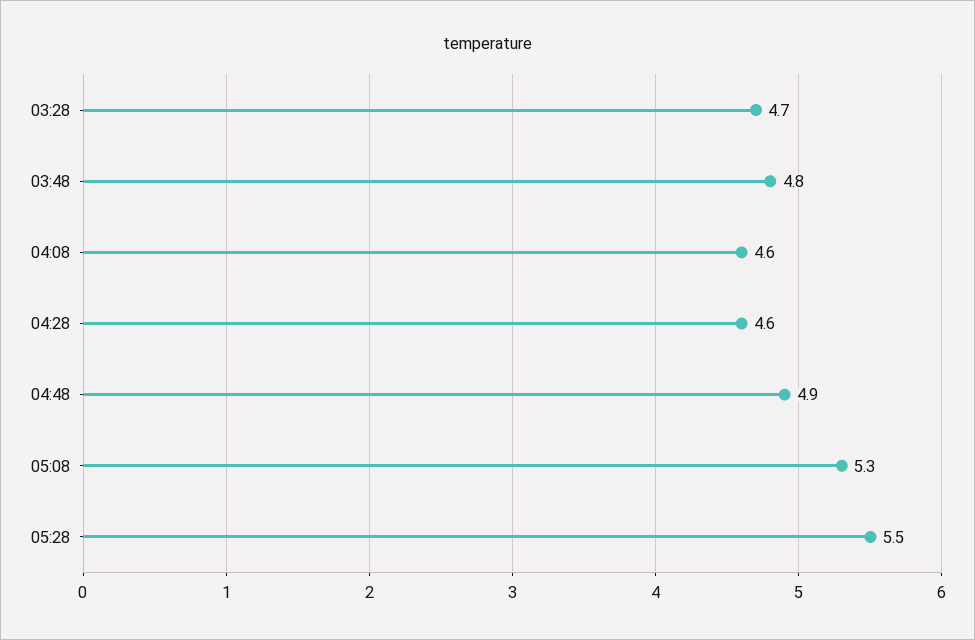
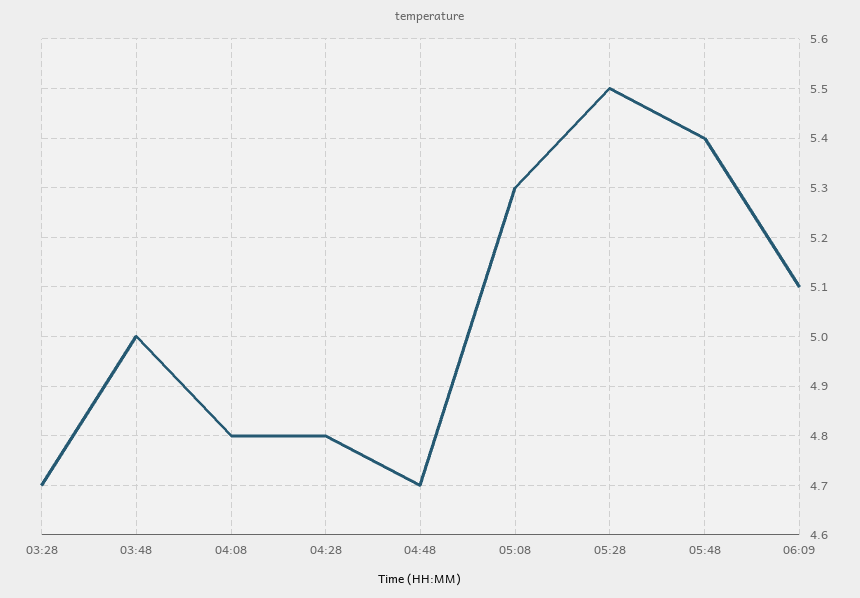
03:48: 4.8 -> 5
04:08: 4.6 -> 4.8
04:28: 4.6 -> 4.8
04:48: 4.9 -> 4.7
05:48: none -> 5.4
06:09: none -> 5.1

